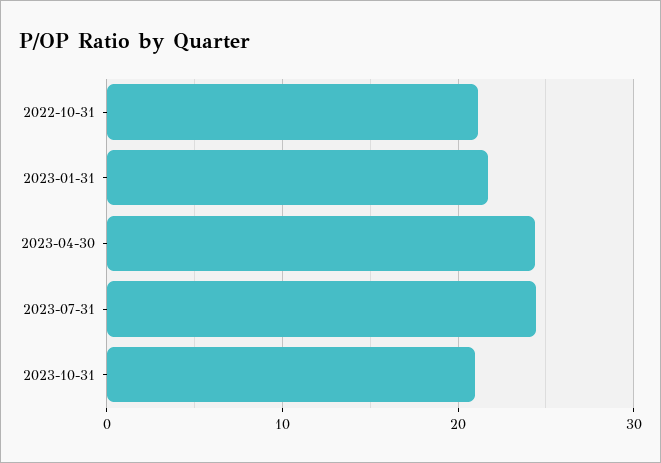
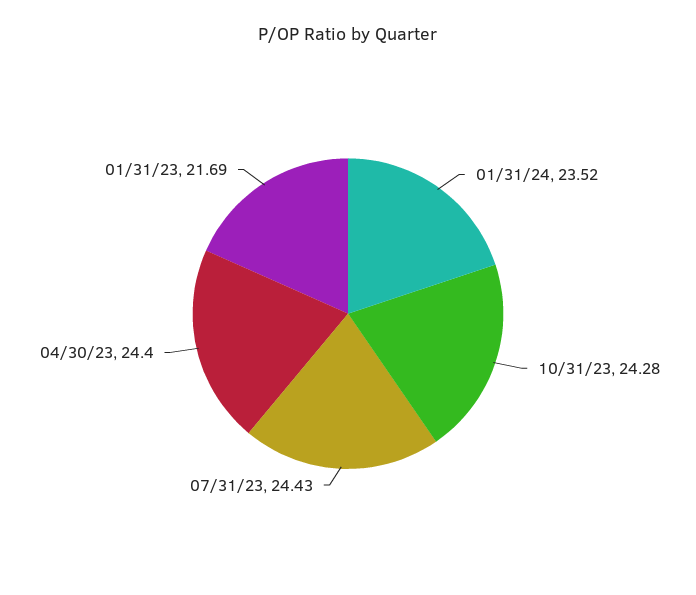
2022-10-31: 21 -> none
2023-10-31: 21 -> 24.28
01/31/24: none -> 23.52

